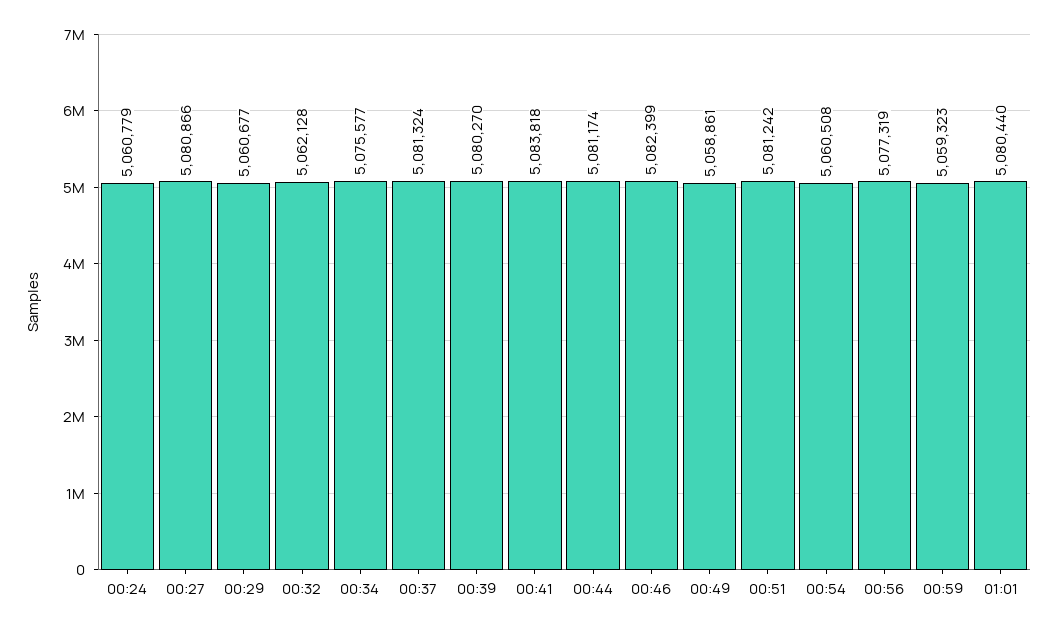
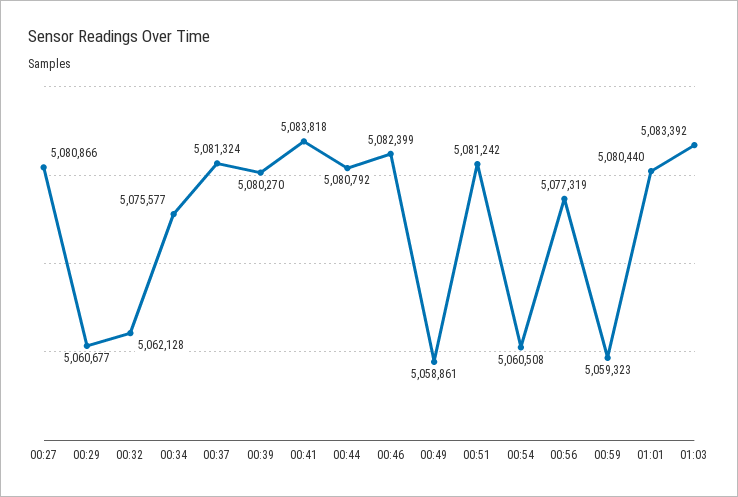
00:24: 5060779 -> none
00:44: 5081174 -> 5080792
01:03: none -> 5083392

